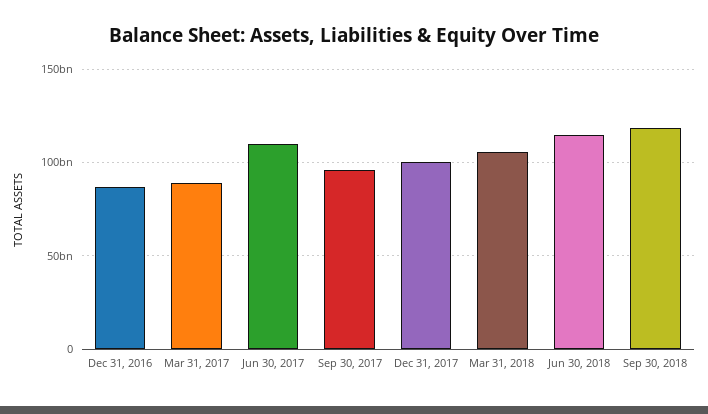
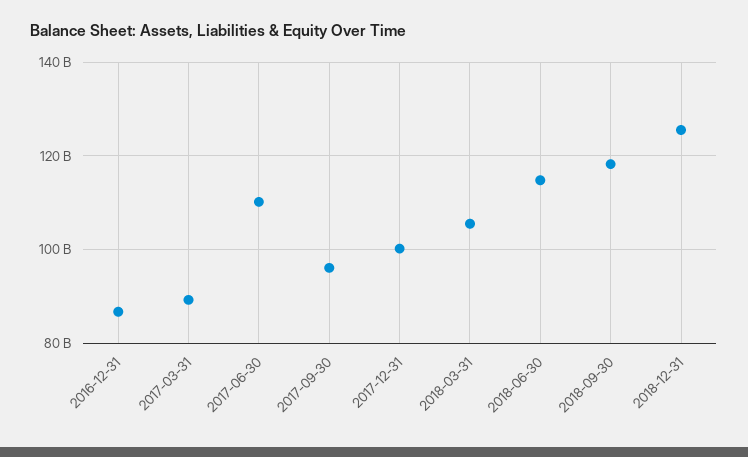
2018-12-31: none -> 126000000000

